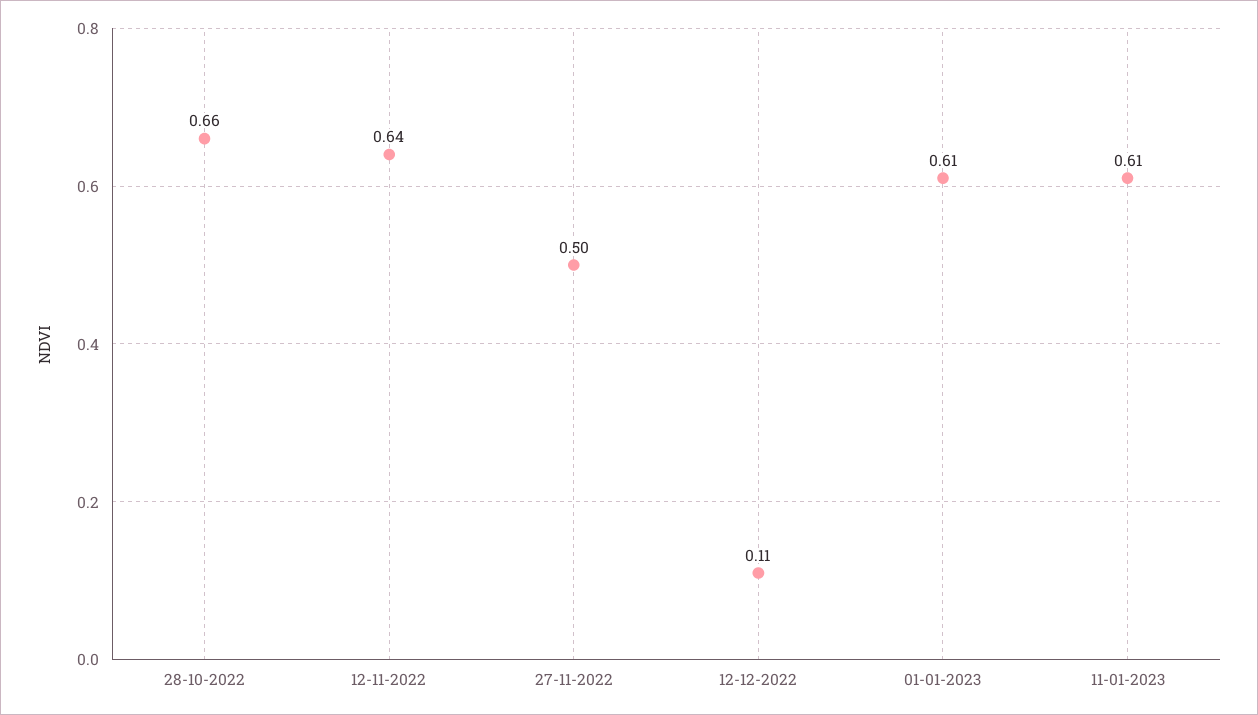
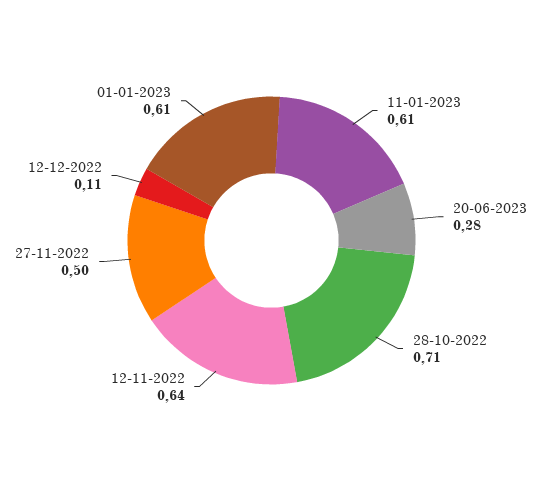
28-10-2022: 0.66 -> 0.71
20-06-2023: none -> 0.28

